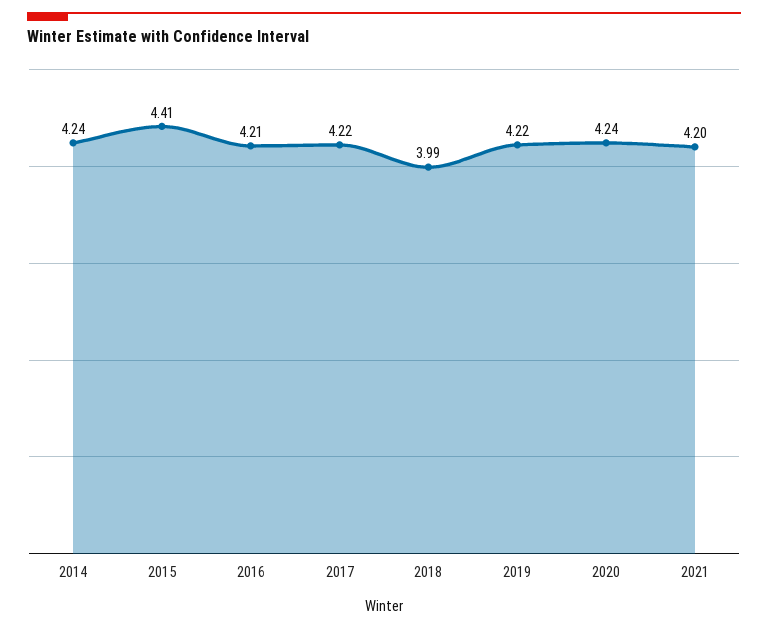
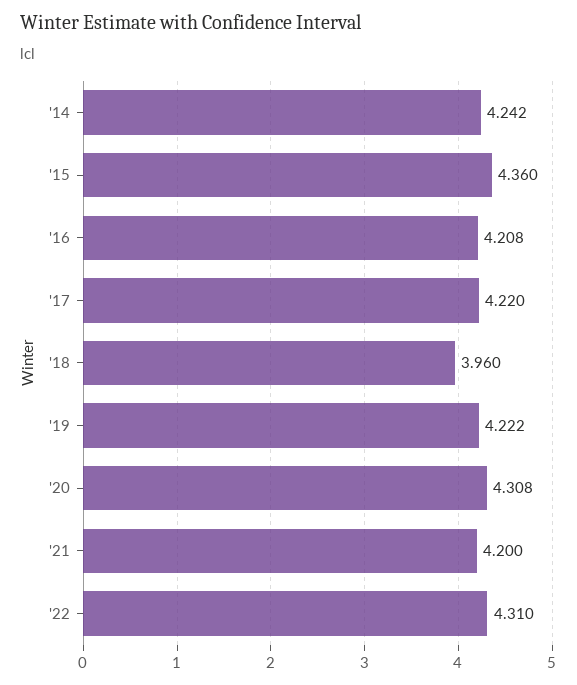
2015: 4.41 -> 4.36
2018: 3.99 -> 3.96
2020: 4.24 -> 4.308
'22: none -> 4.31

